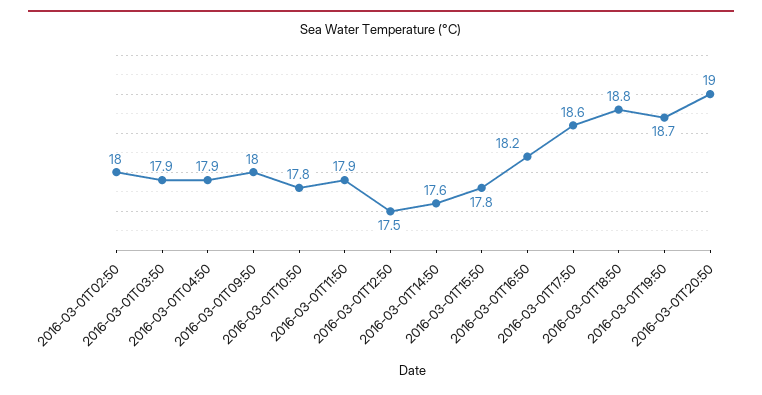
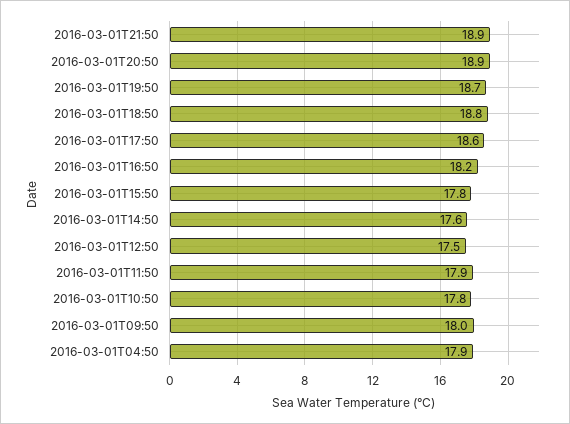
2016-03-01T02:50: 18 -> none
2016-03-01T03:50: 17.9 -> none
2016-03-01T20:50: 19 -> 18.9
2016-03-01T21:50: none -> 18.9

